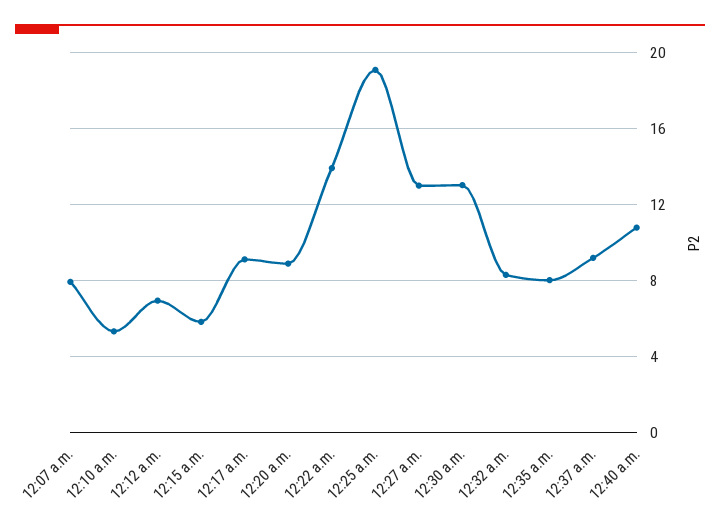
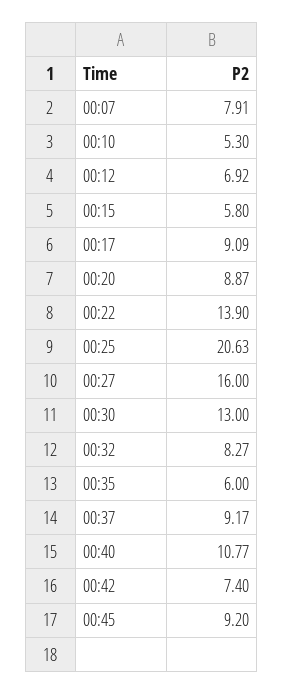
12:25 a.m.: 19 -> 20.63
12:27 a.m.: 13 -> 16
12:35 a.m.: 8 -> 6
00:42: none -> 7.4
00:45: none -> 9.2

